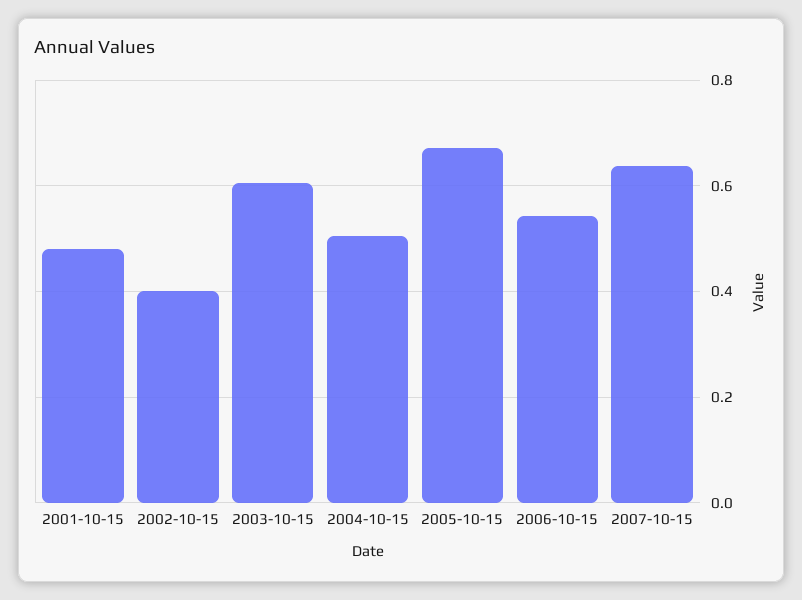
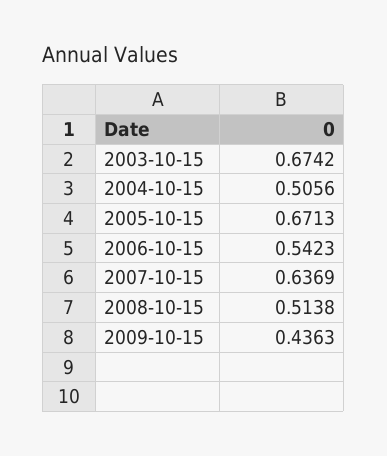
2001-10-15: 0.48 -> none
2002-10-15: 0.4 -> none
2003-10-15: 0.6 -> 0.6742
2008-10-15: none -> 0.5138
2009-10-15: none -> 0.4363

